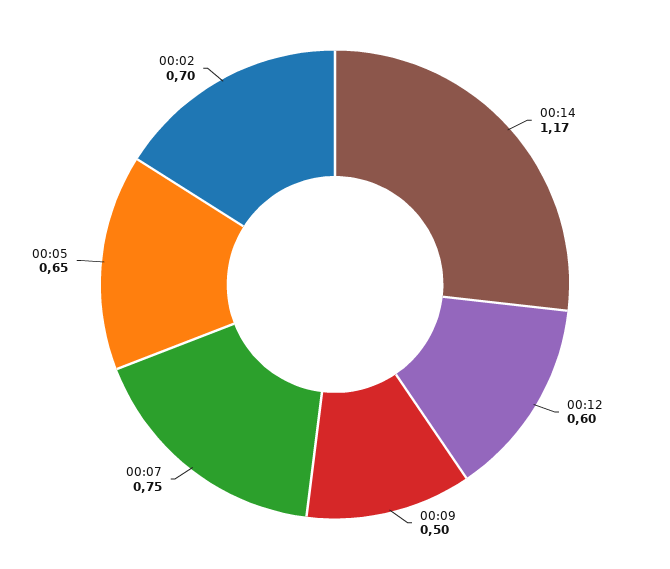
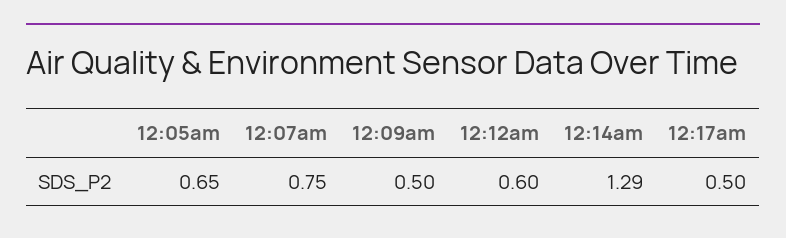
00:14: 1.17 -> 1.29
00:02: 0.7 -> none
12:17am: none -> 0.5

